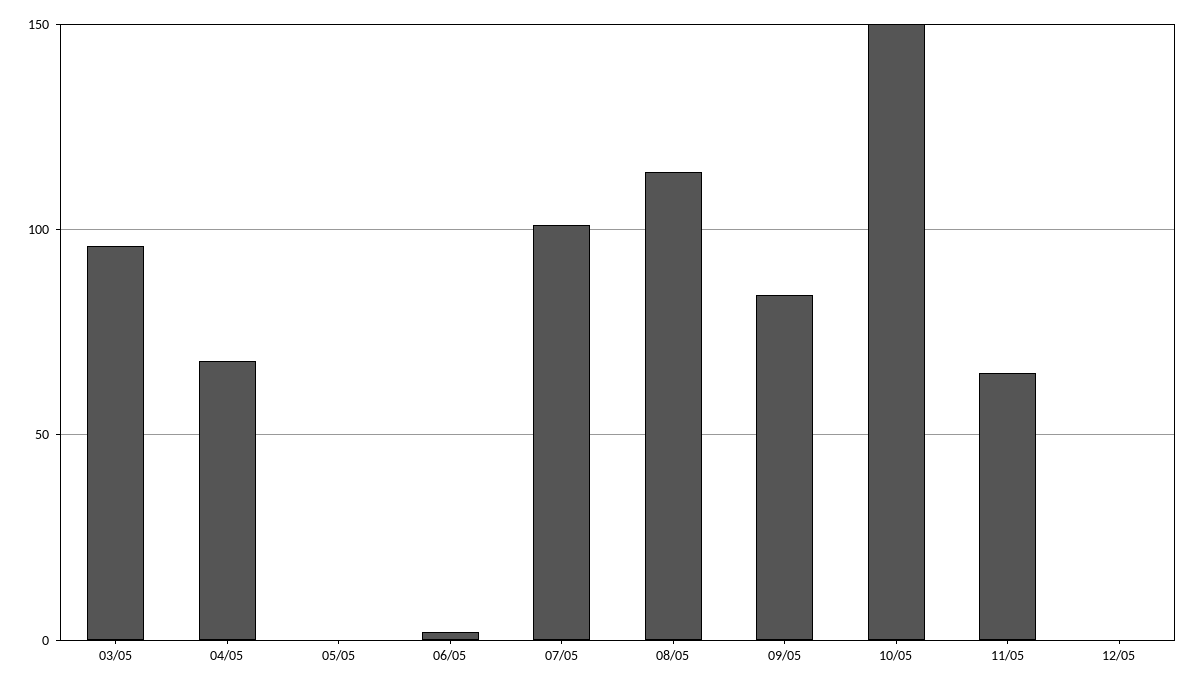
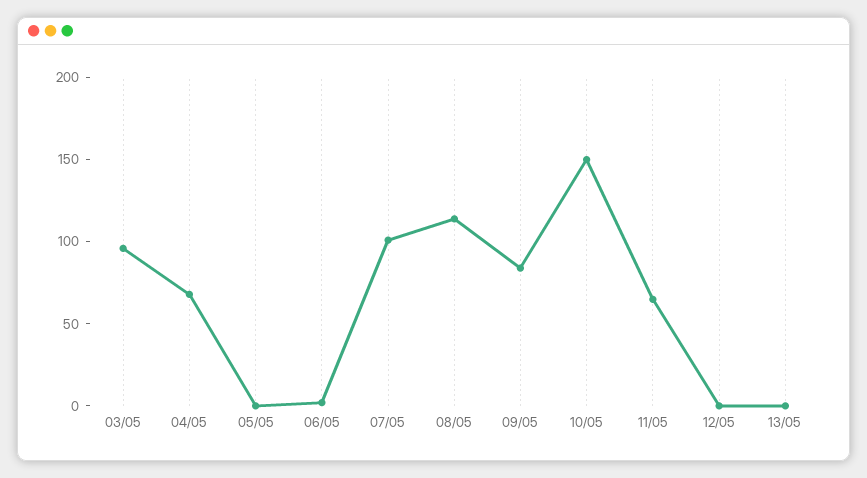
13/05: none -> 0

